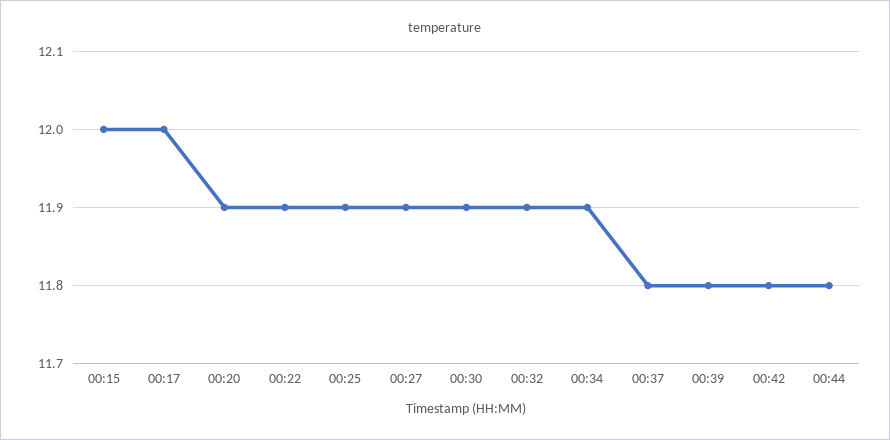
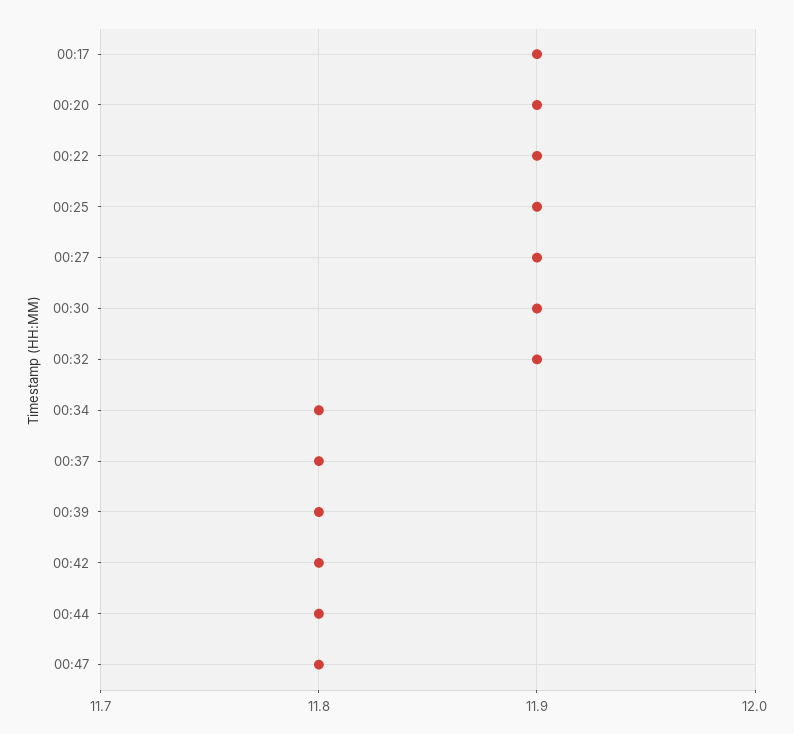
00:15: 12 -> none
00:17: 12 -> 11.9
00:34: 11.9 -> 11.8
00:47: none -> 11.8

